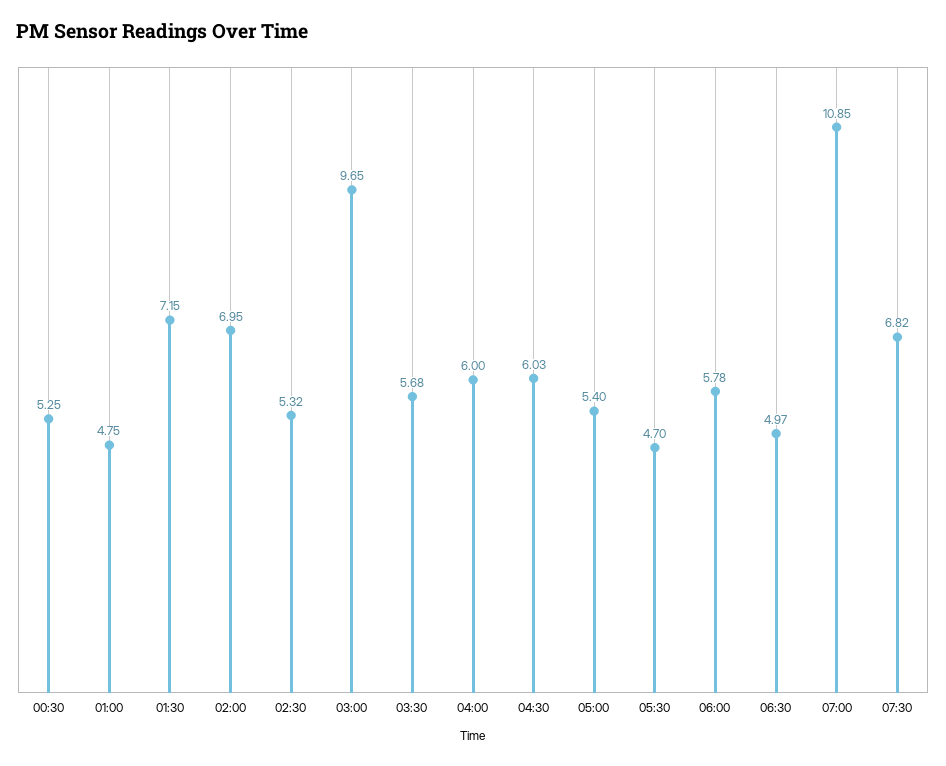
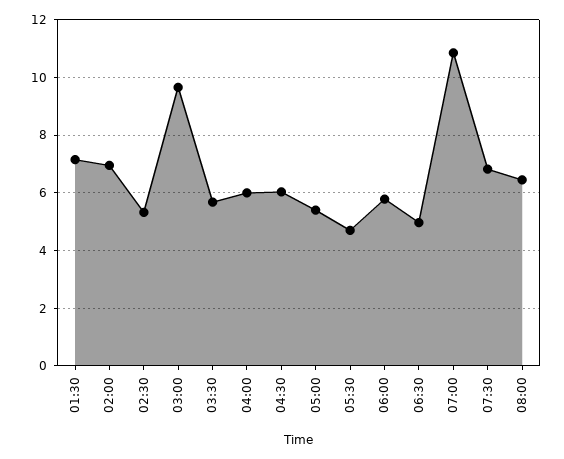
00:30: 5.25 -> none
01:00: 4.75 -> none
08:00: none -> 6.5

